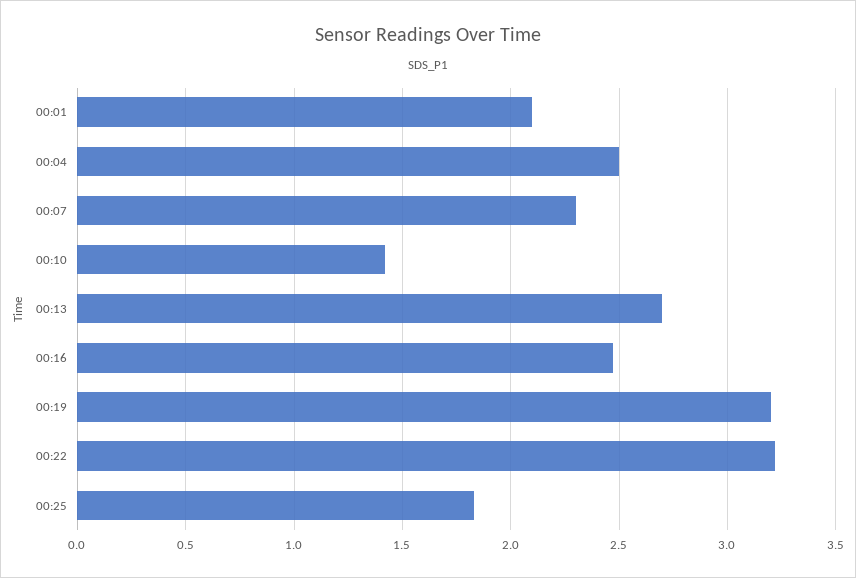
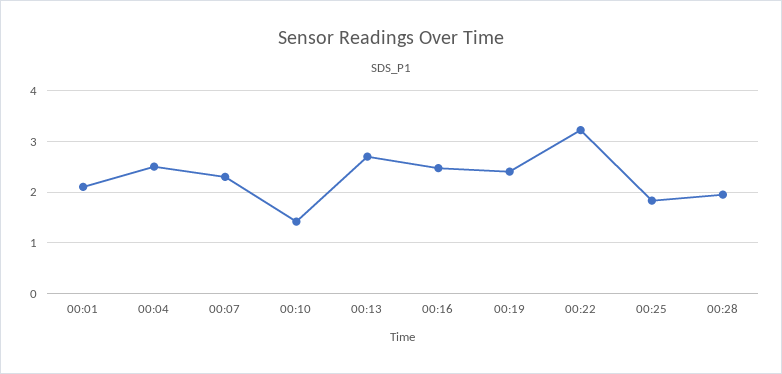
00:19: 3.2 -> 2.4
00:28: none -> 2

